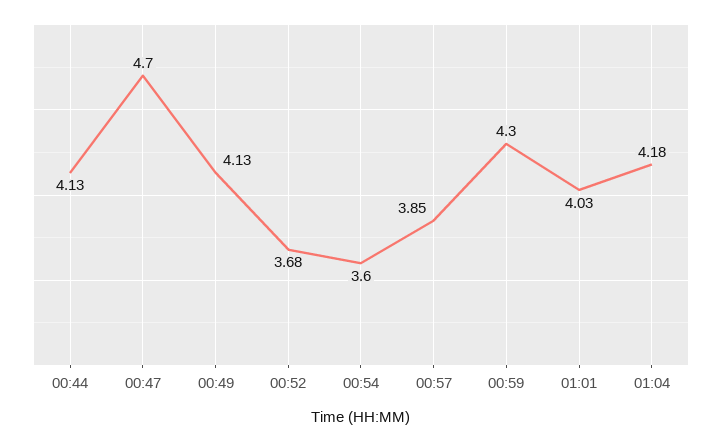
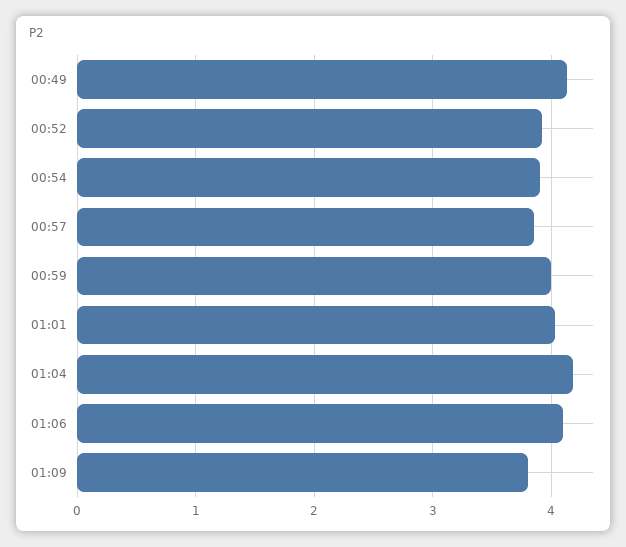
00:44: 4.13 -> none
00:47: 4.7 -> none
00:52: 3.68 -> 3.9
00:54: 3.6 -> 3.9
00:59: 4.3 -> 4
01:06: none -> 4.1
01:09: none -> 3.8

